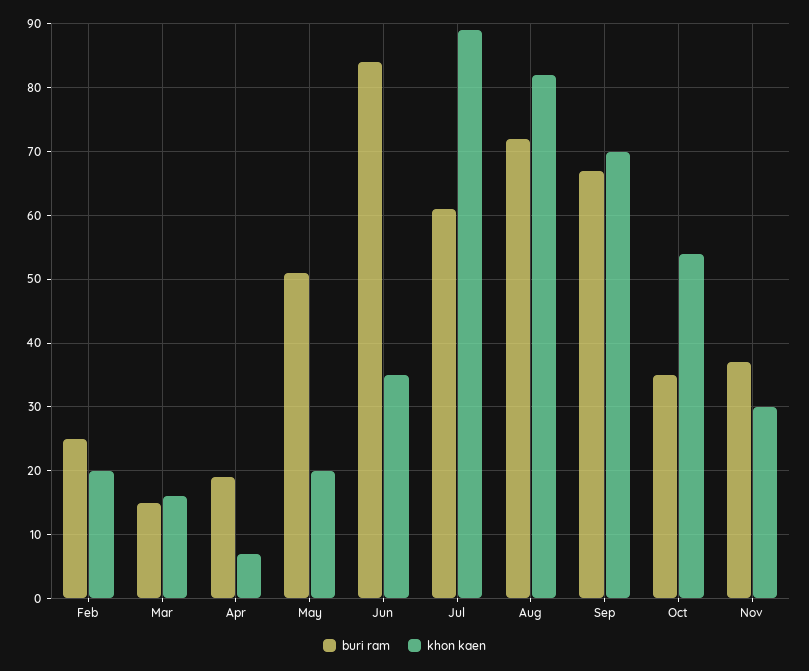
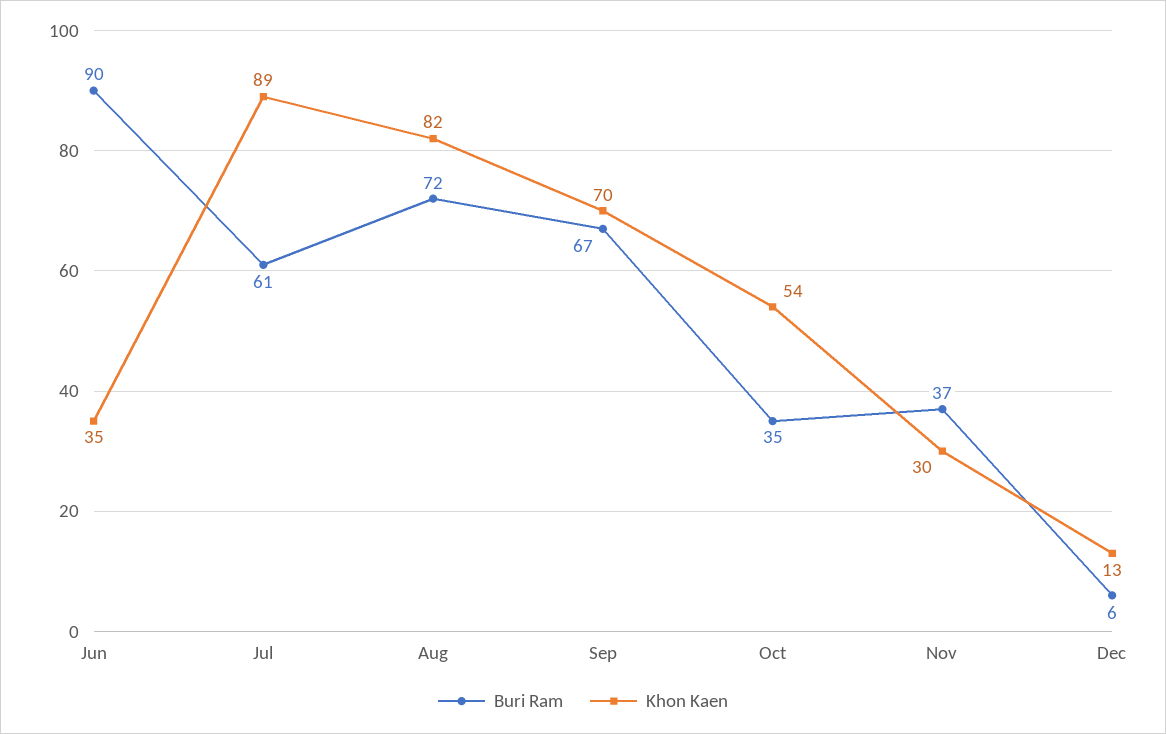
buri ram, Feb: 25 -> none
khon kaen, Feb: 20 -> none
buri ram, Mar: 15 -> none
khon kaen, Mar: 16 -> none
buri ram, Apr: 19 -> none
khon kaen, Apr: 7 -> none
buri ram, May: 51 -> none
khon kaen, May: 20 -> none
buri ram, Jun: 84 -> 90
buri ram, Dec: none -> 6
khon kaen, Dec: none -> 13

